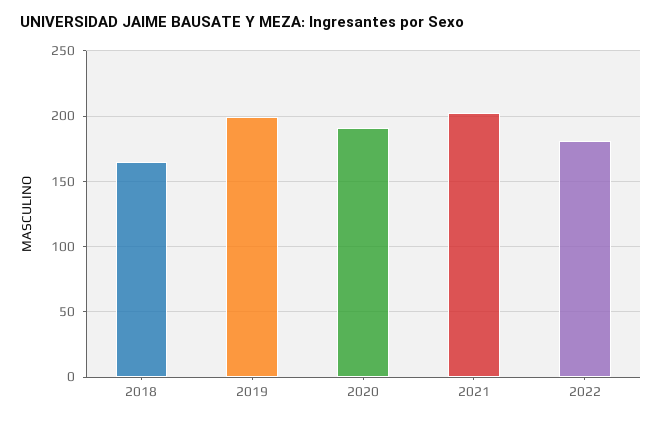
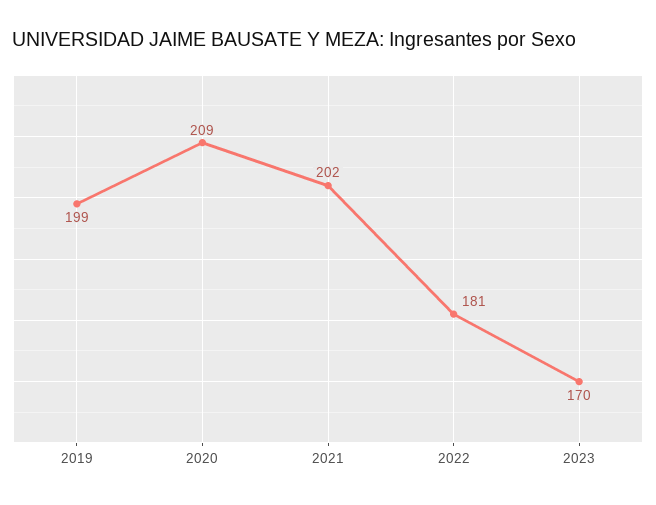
2018: 165 -> none
2020: 190 -> 209
2023: none -> 170

